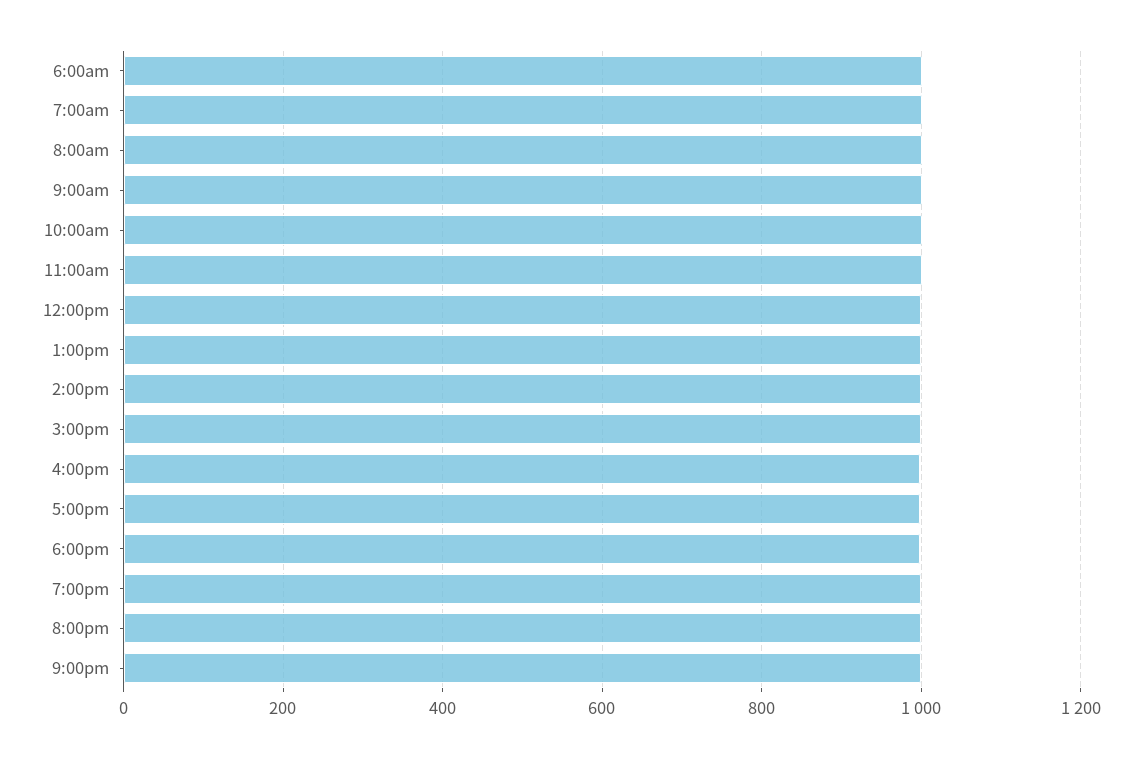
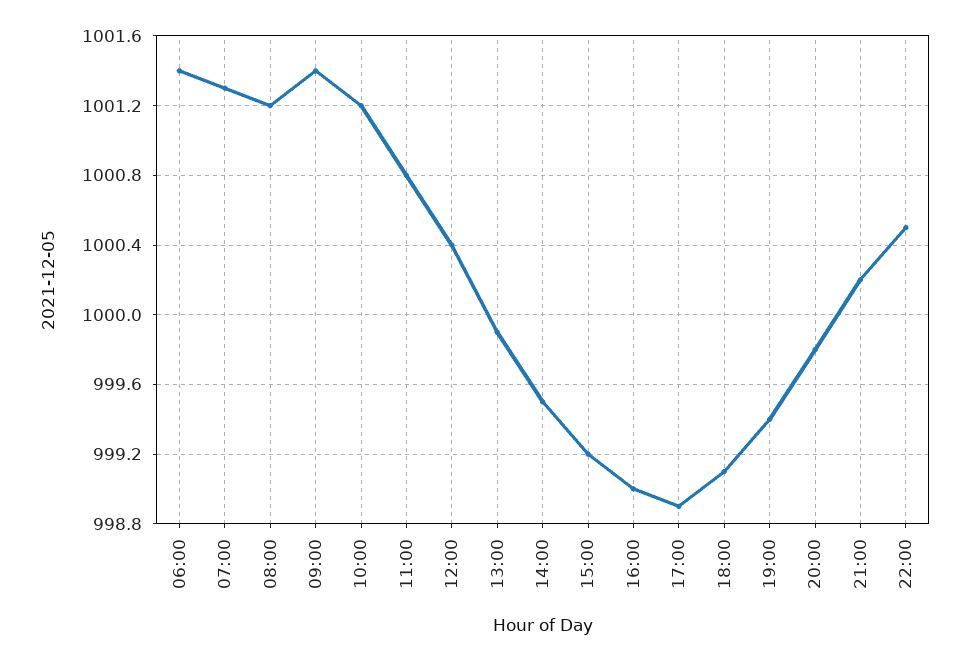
22:00: none -> 1000.5

